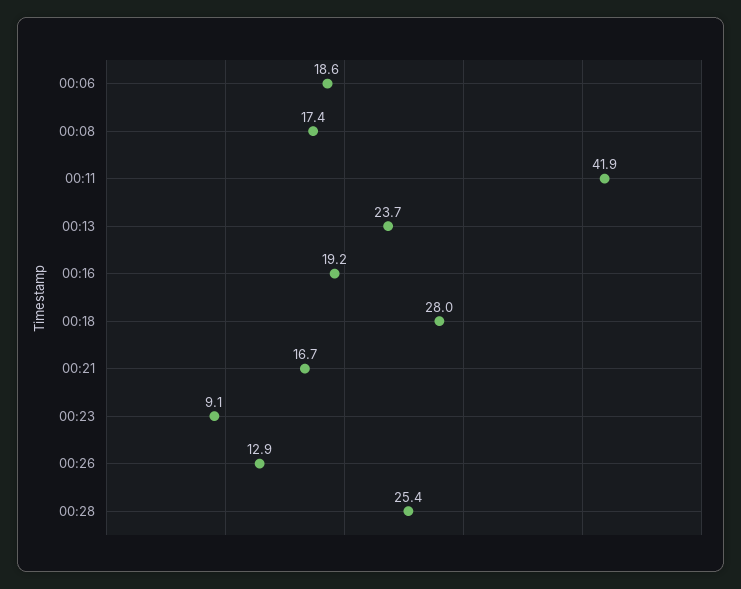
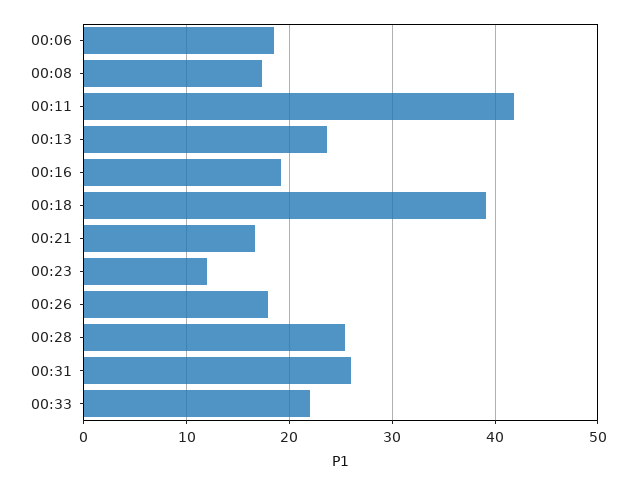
00:18: 28 -> 39
00:23: 9.1 -> 12
00:26: 12.9 -> 18
00:31: none -> 26
00:33: none -> 22

